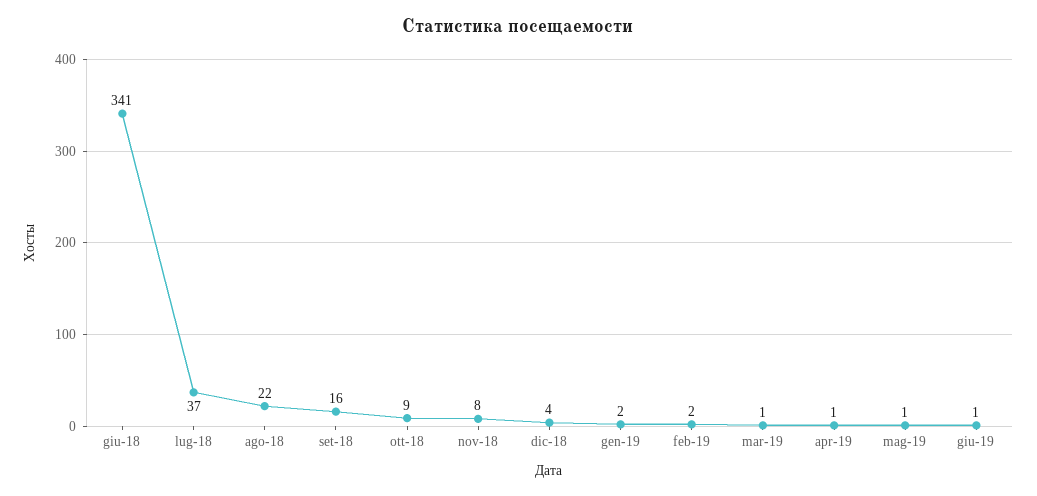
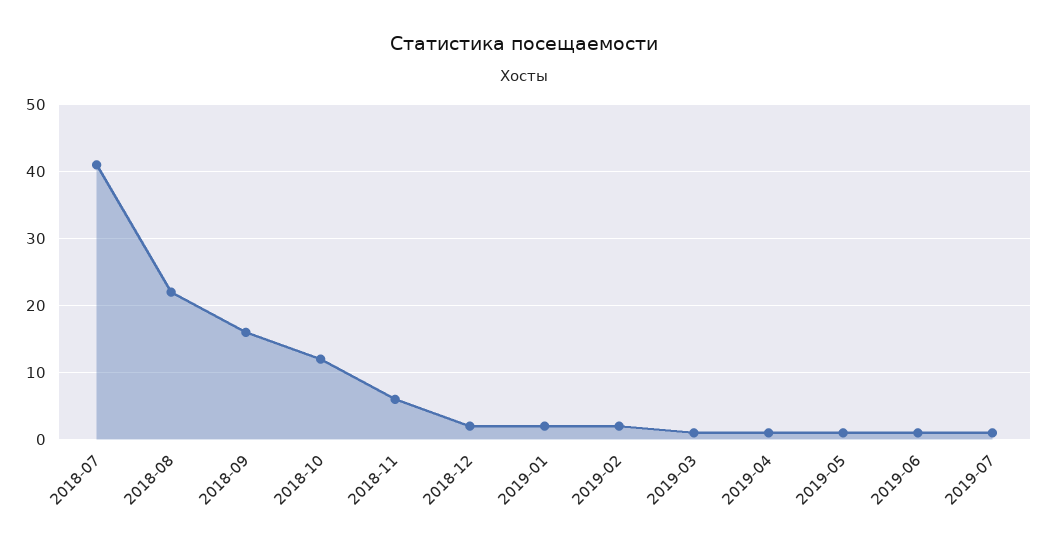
giu-18: 341 -> none
lug-18: 37 -> 41
ott-18: 9 -> 12
nov-18: 8 -> 6
dic-18: 4 -> 2
2019-07: none -> 1

